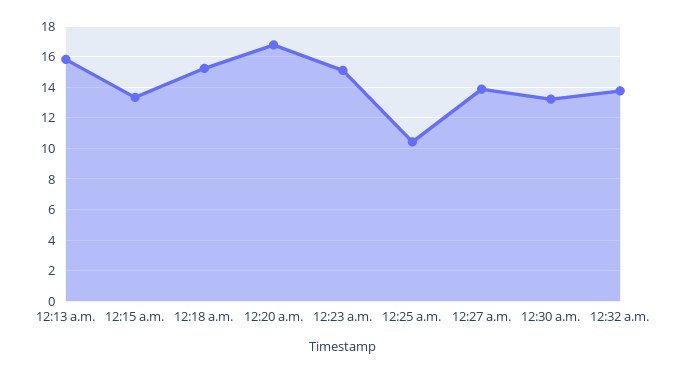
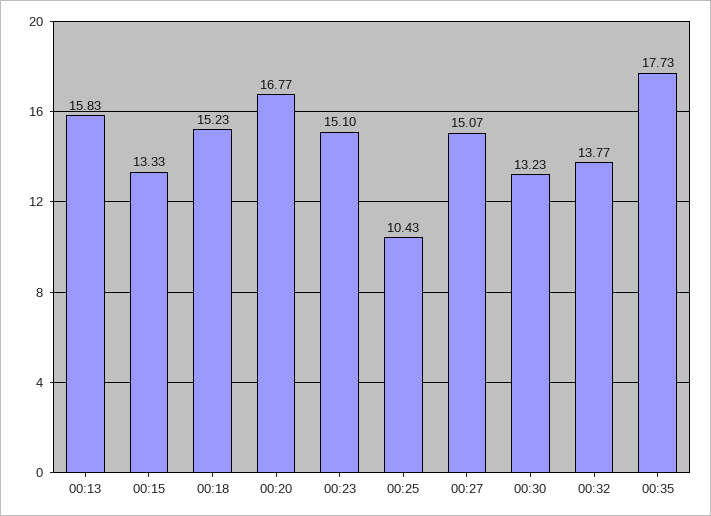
12:27 a.m.: 14 -> 15.07
00:35: none -> 17.73

